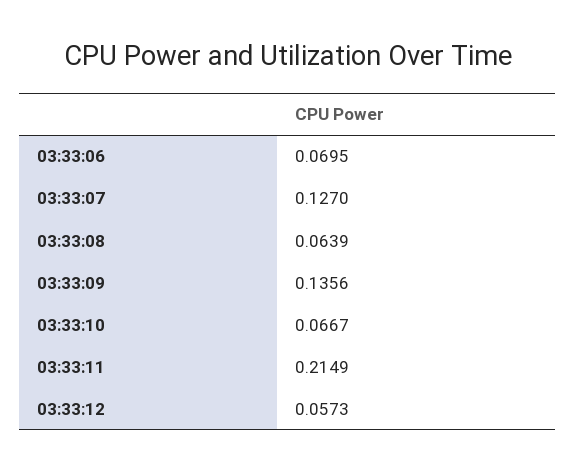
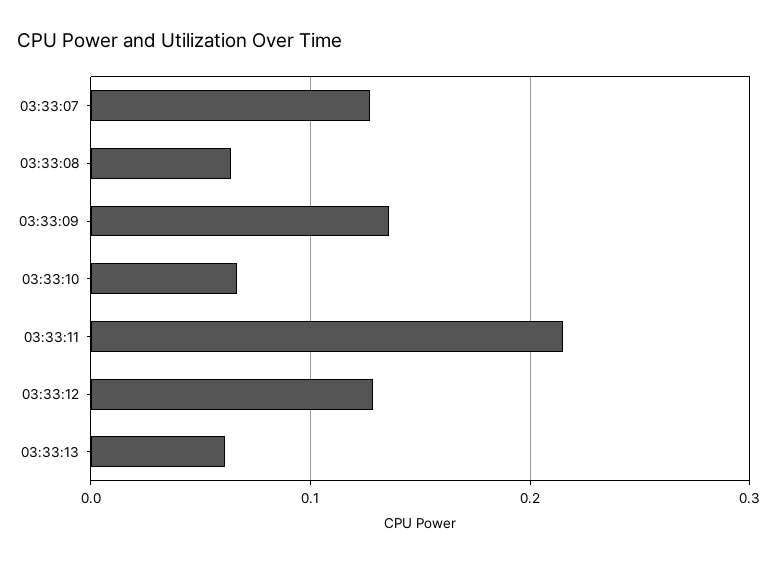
03:33:06: 0.0695 -> none
03:33:12: 0.0573 -> 0.13
03:33:13: none -> 0.06

